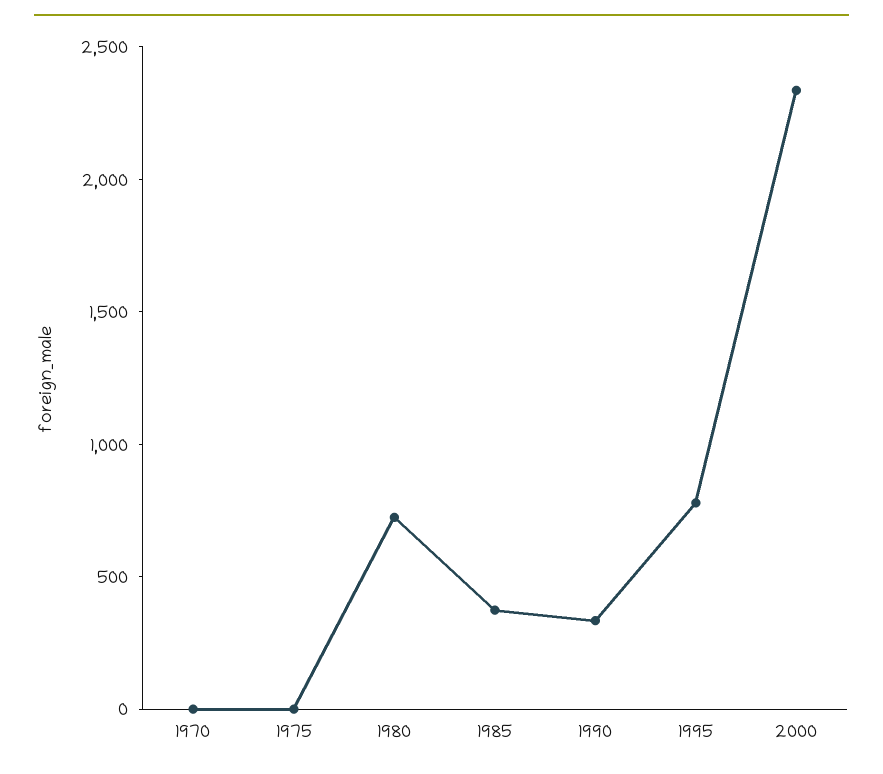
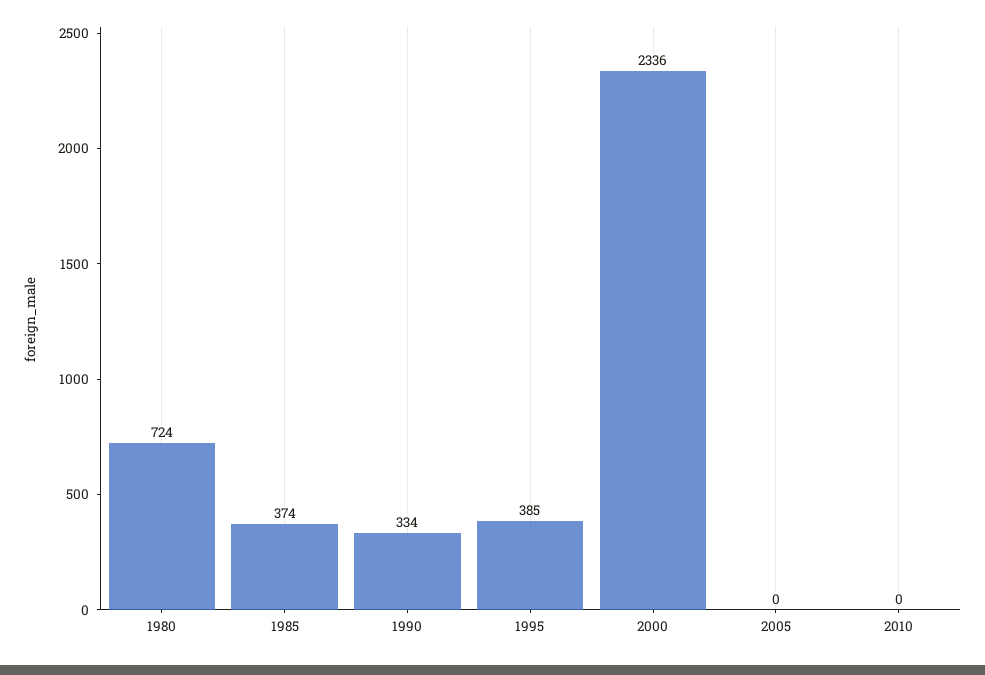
1970: 0 -> none
1975: 0 -> none
1995: 800 -> 385
2005: none -> 0
2010: none -> 0

